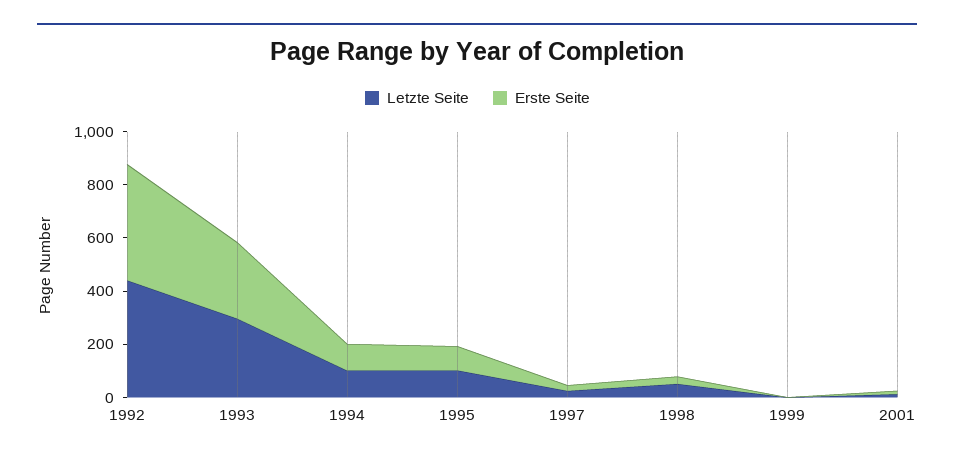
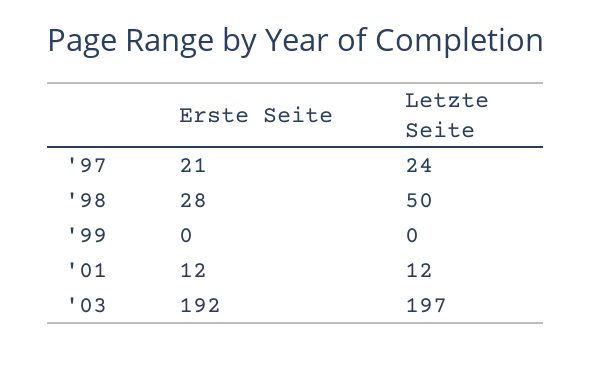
Letzte Seite, 1992: 450 -> none
Erste Seite, 1992: 450 -> none
Letzte Seite, 1993: 300 -> none
Erste Seite, 1993: 300 -> none
Letzte Seite, 1994: 100 -> none
Erste Seite, 1994: 100 -> none
Letzte Seite, 1995: 100 -> none
Erste Seite, 1995: 100 -> none
Erste Seite, '03: none -> 192
Letzte Seite, '03: none -> 197

